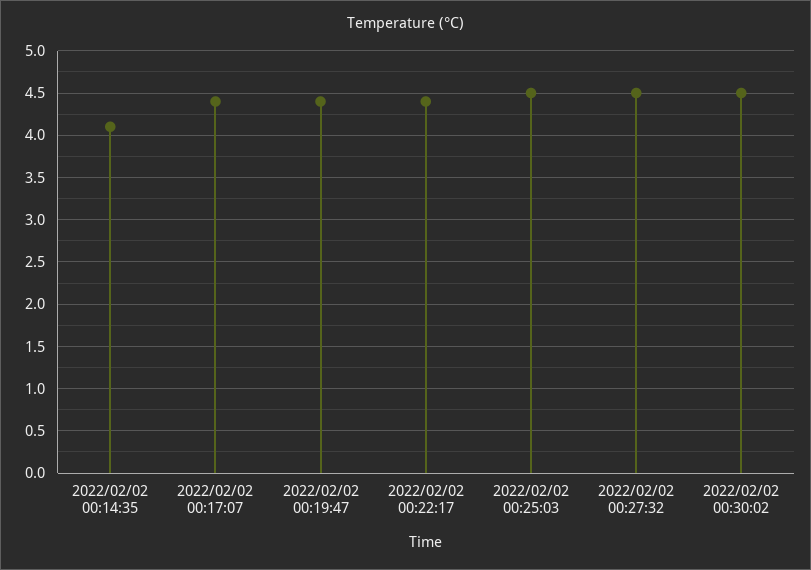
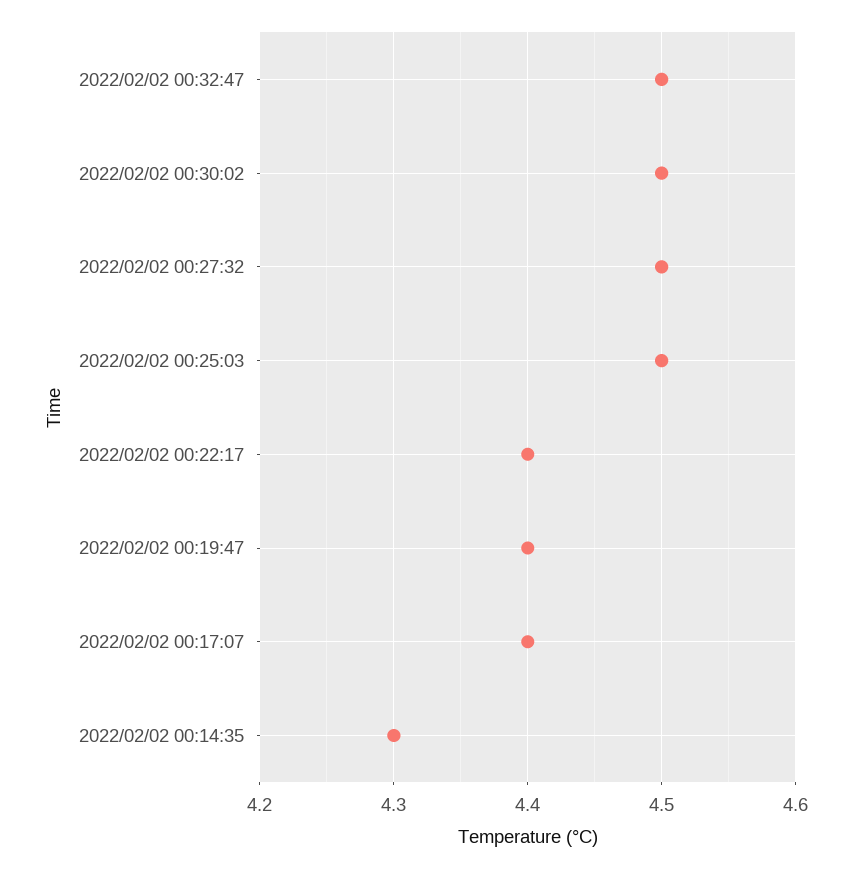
2022/02/02 00:14:35: 4.1 -> 4.3
2022/02/02 00:32:47: none -> 4.5

